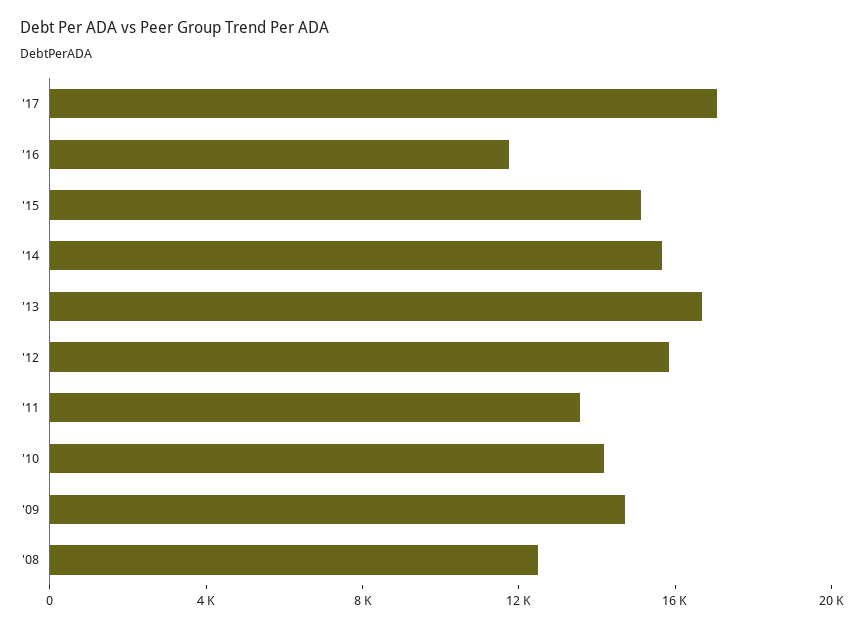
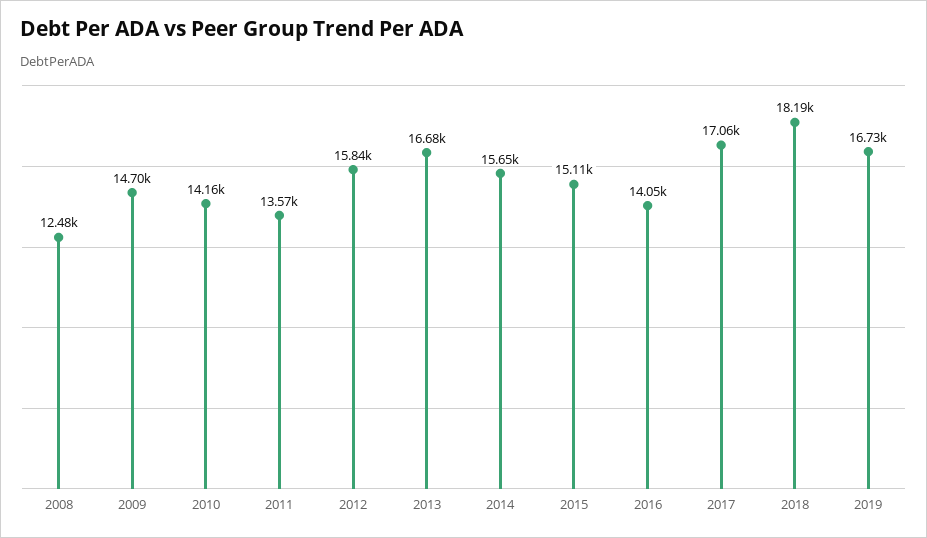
'16: 12000 -> 14050
2018: none -> 18190
2019: none -> 16730

